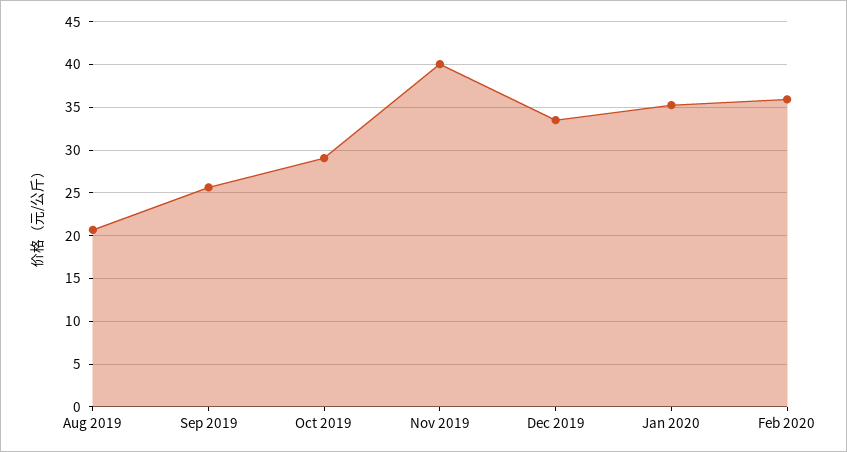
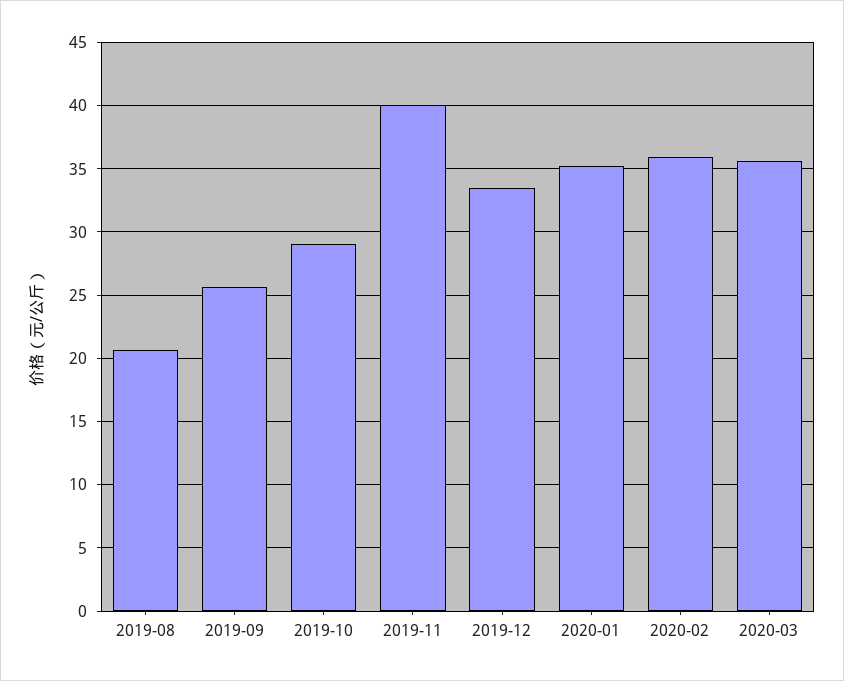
2020-03: none -> 35.5

